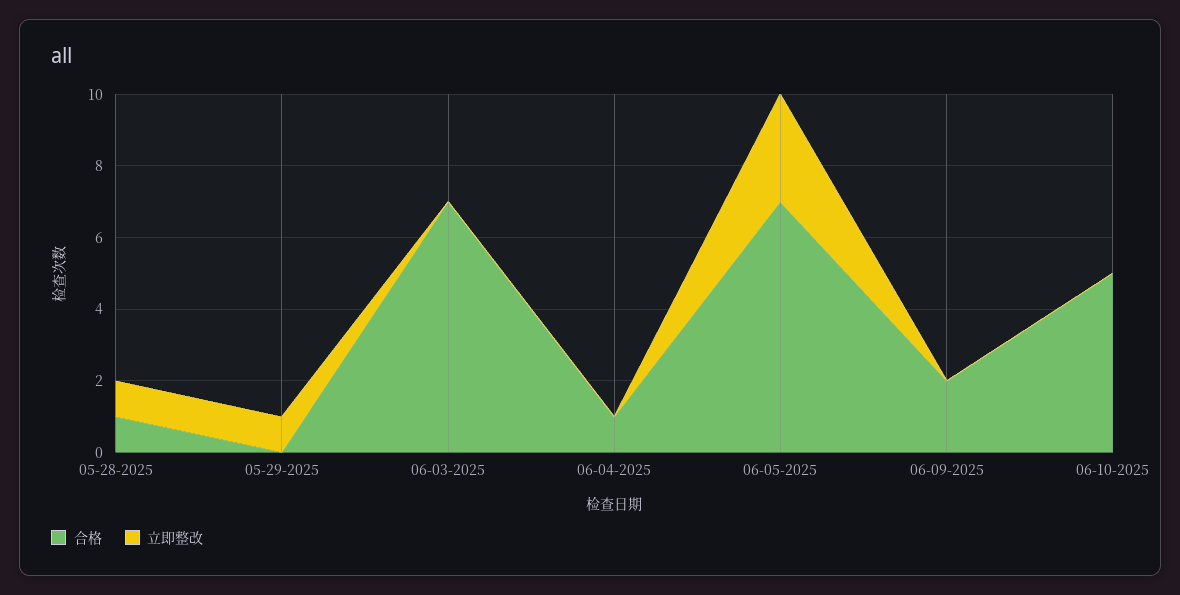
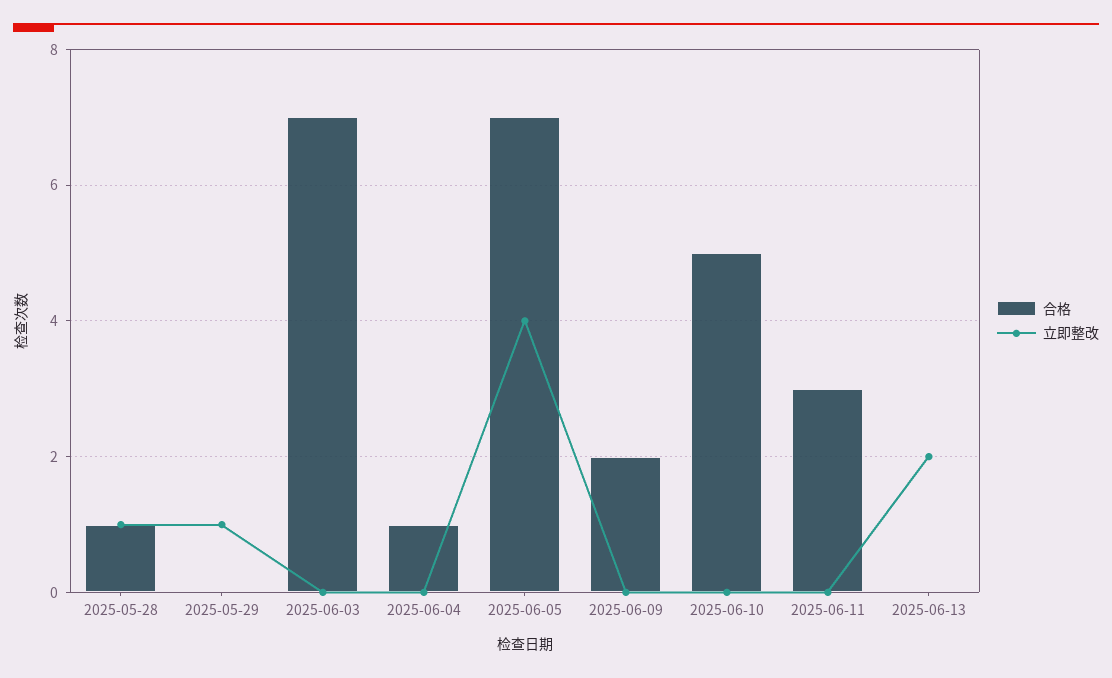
立即整改, 06-05-2025: 3 -> 4
合格, 2025-06-11: none -> 3
立即整改, 2025-06-11: none -> 0
合格, 2025-06-13: none -> 0
立即整改, 2025-06-13: none -> 2

